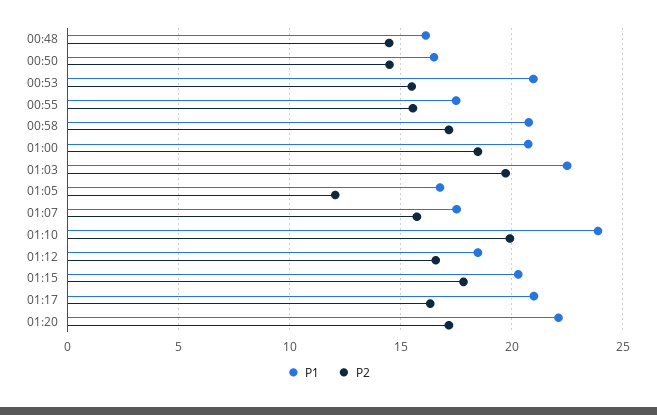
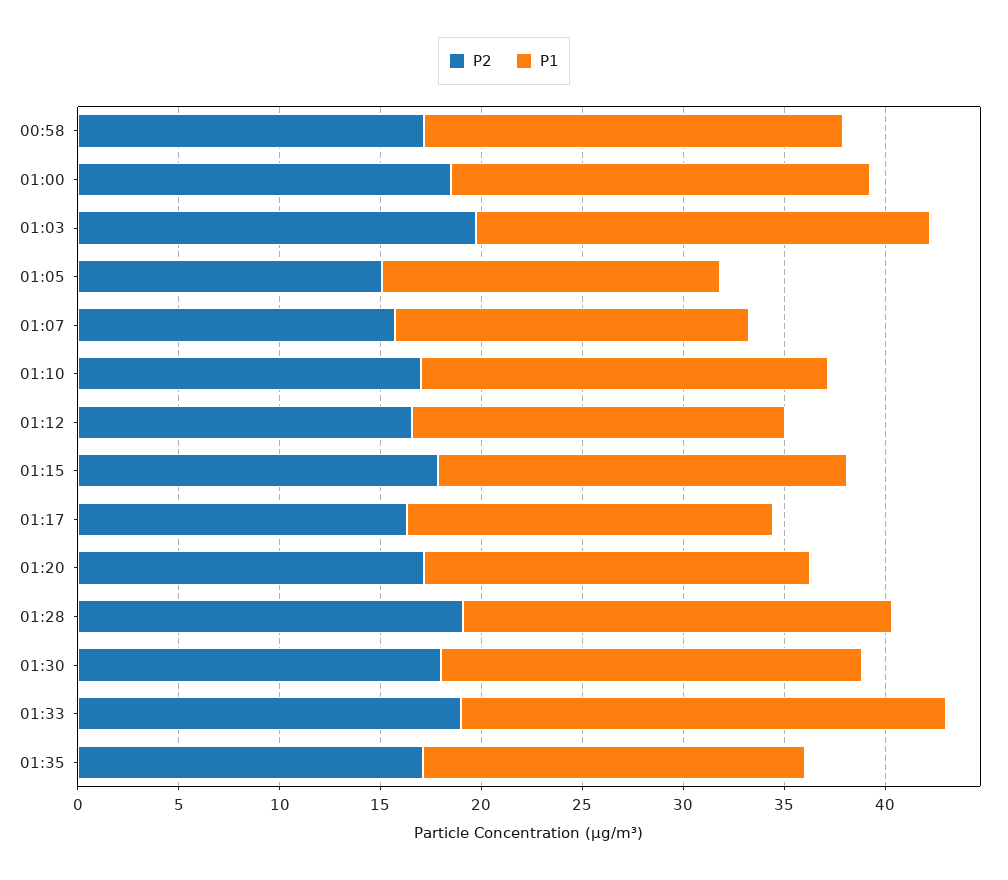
P1, 00:48: 16 -> none
P2, 00:48: 14.5 -> none
P1, 00:50: 16.5 -> none
P2, 00:50: 14.5 -> none
P1, 00:53: 21 -> none
P2, 00:53: 15.5 -> none
P1, 00:55: 17.5 -> none
P2, 00:55: 15.5 -> none
P2, 01:05: 12 -> 15
P1, 01:10: 24 -> 20
P2, 01:10: 20 -> 17
P1, 01:17: 21 -> 18
P1, 01:20: 22 -> 19
P2, 01:28: none -> 19
P1, 01:28: none -> 21
P2, 01:30: none -> 18
P1, 01:30: none -> 21
P2, 01:33: none -> 19
P1, 01:33: none -> 24
P2, 01:35: none -> 17
P1, 01:35: none -> 19

